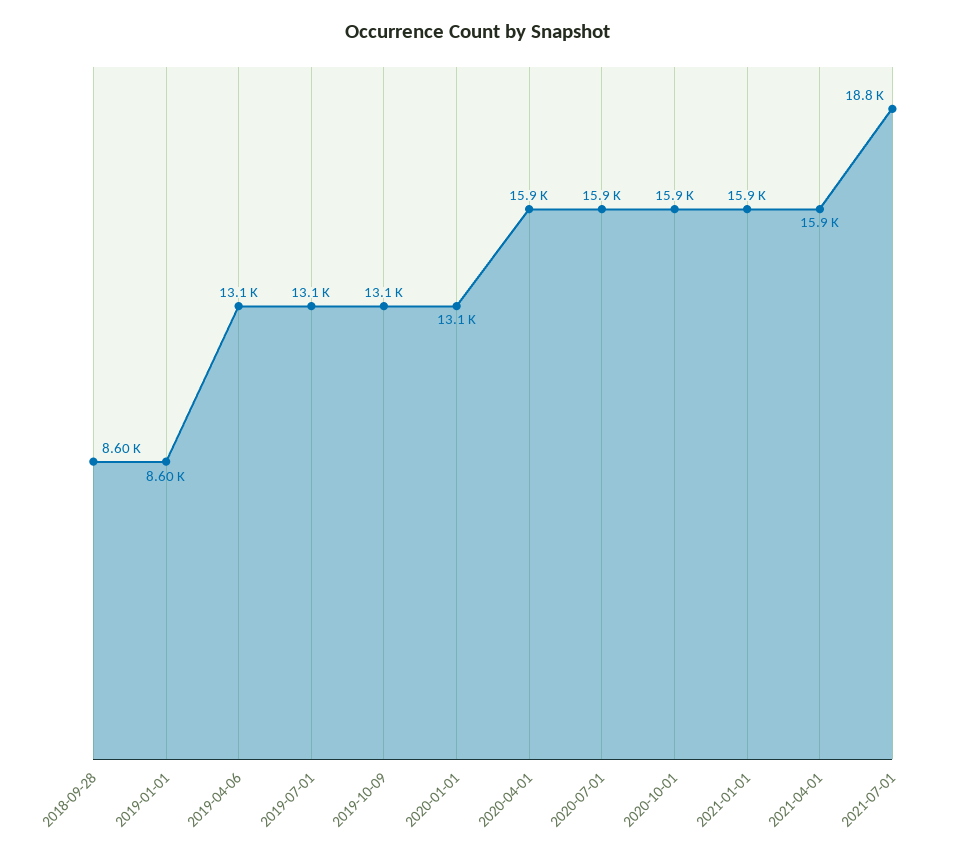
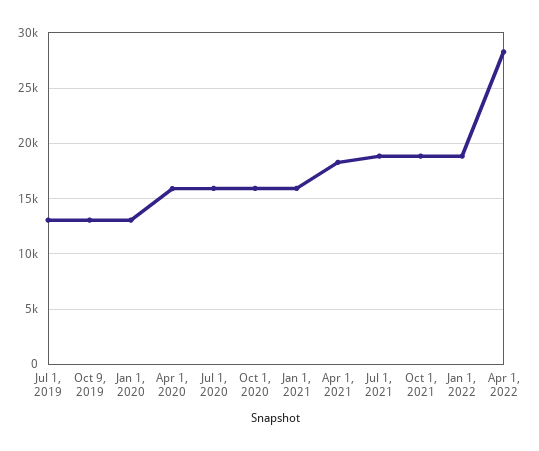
2018-09-28: 8600 -> none
2019-01-01: 8600 -> none
2019-04-06: 13100 -> none
2021-04-01: 15900 -> 18000
Oct 1, 2021: none -> 19000
Jan 1, 2022: none -> 19000
Apr 1, 2022: none -> 28000

